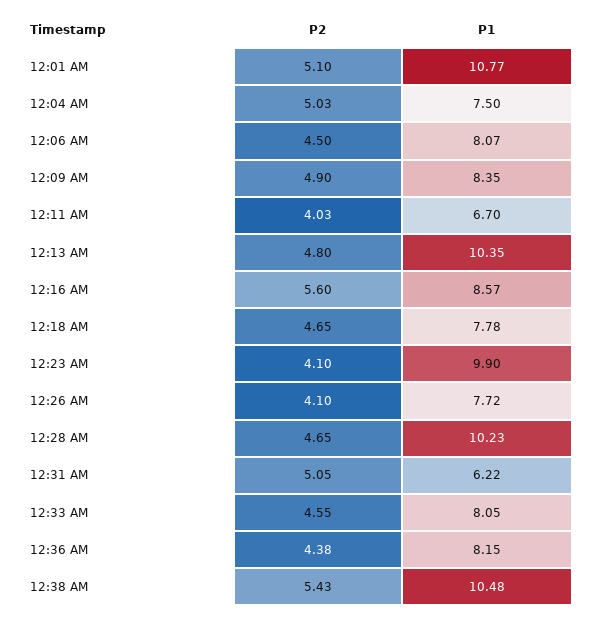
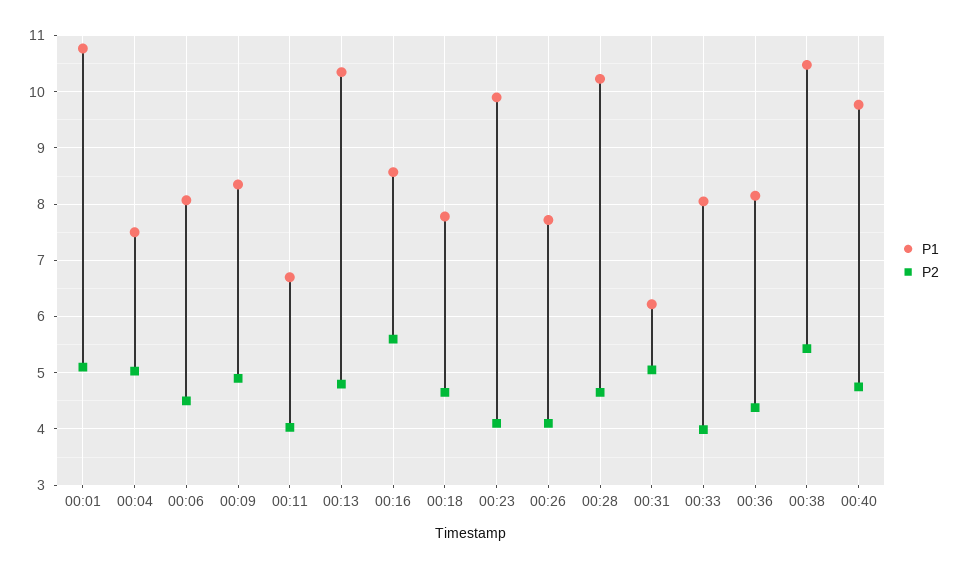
P2, 12:33 AM: 4.55 -> 4
P1, 00:40: none -> 9.8
P2, 00:40: none -> 4.8

